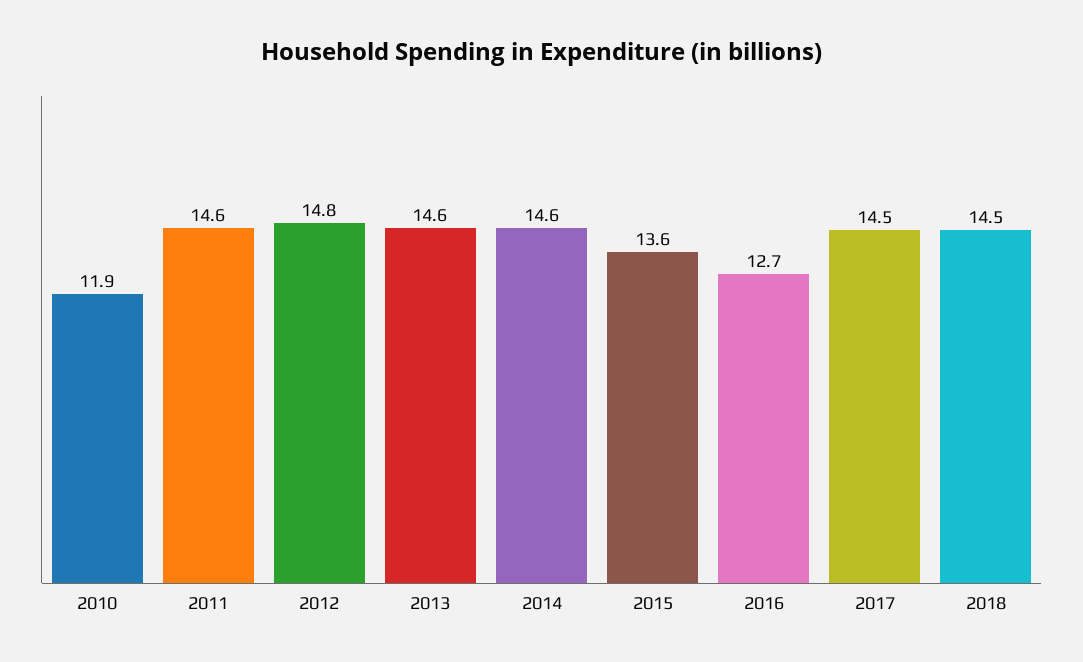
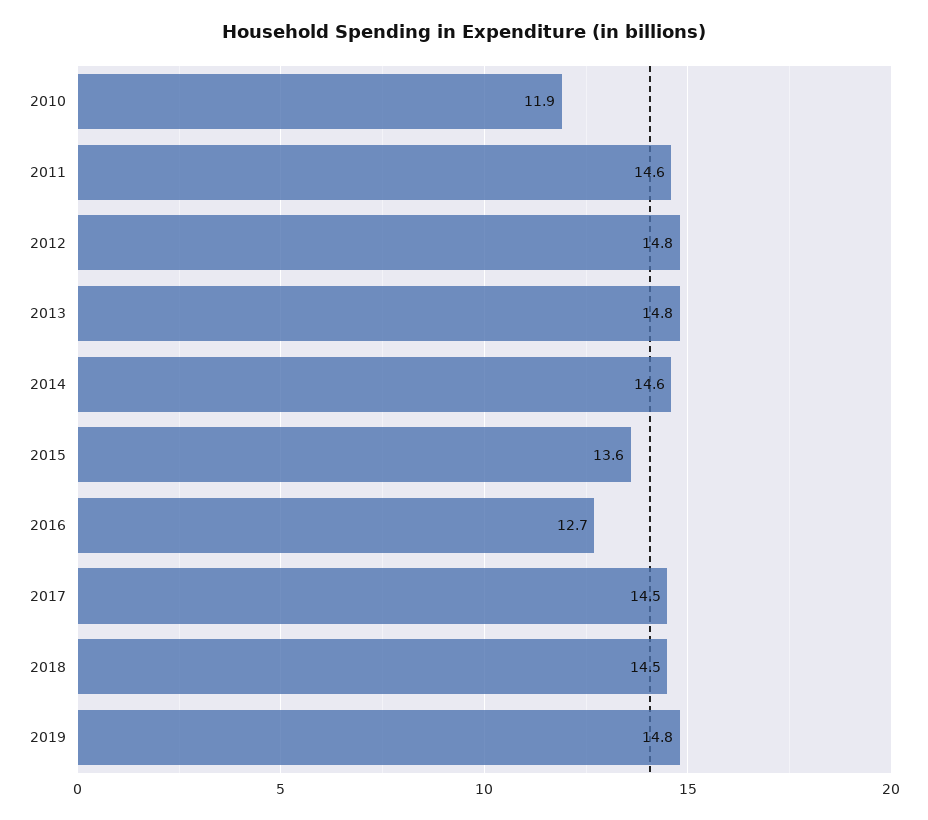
2013: 14.6 -> 14.8
2019: none -> 14.8

